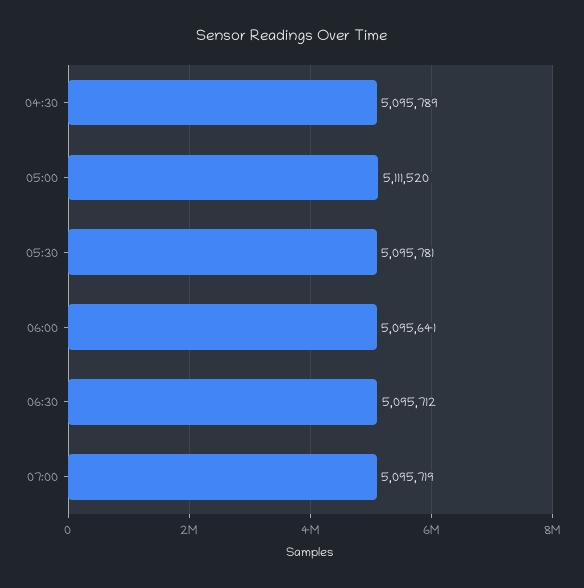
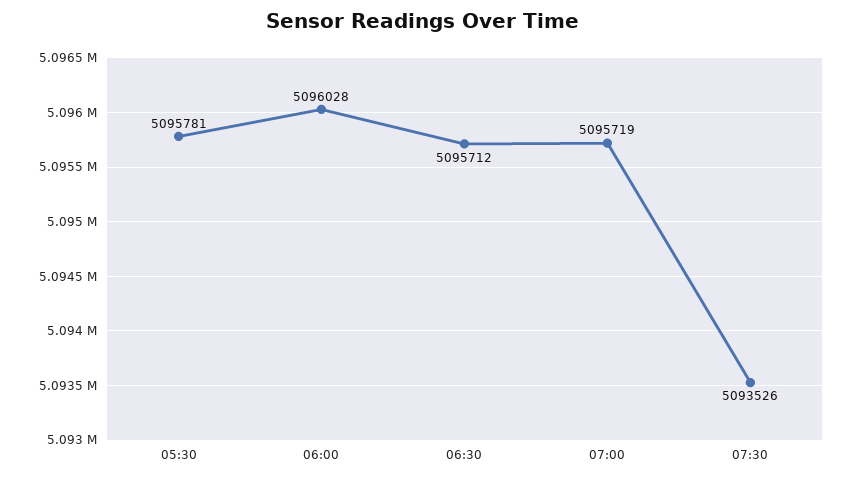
04:30: 5095789 -> none
05:00: 5111520 -> none
06:00: 5095641 -> 5096028
07:30: none -> 5093526

